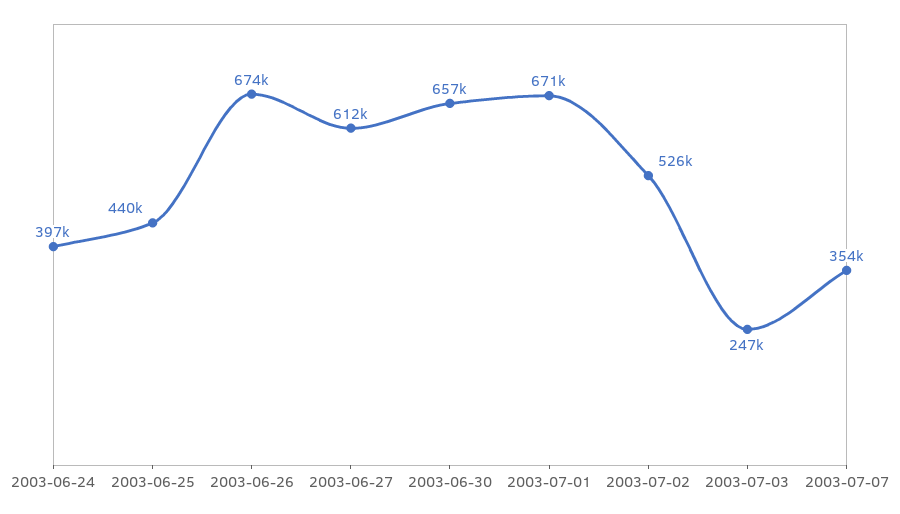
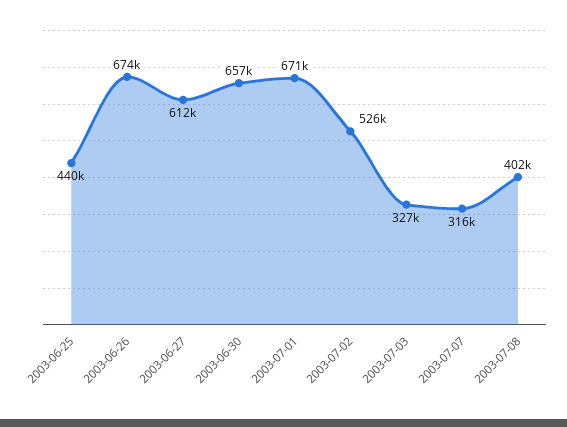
2003-06-24: 397000 -> none
2003-07-03: 247000 -> 327000
2003-07-07: 354000 -> 316000
2003-07-08: none -> 402000

